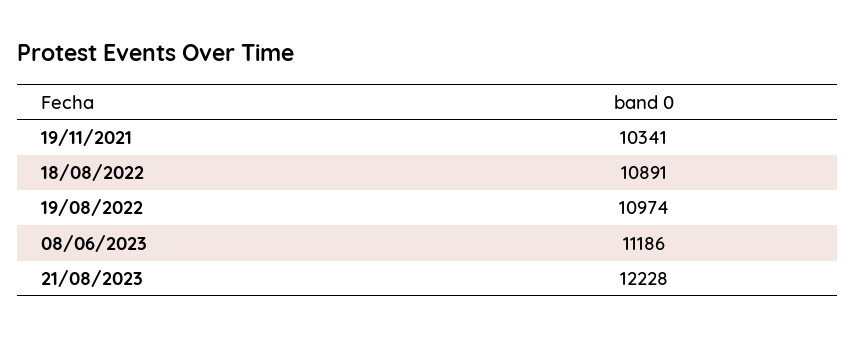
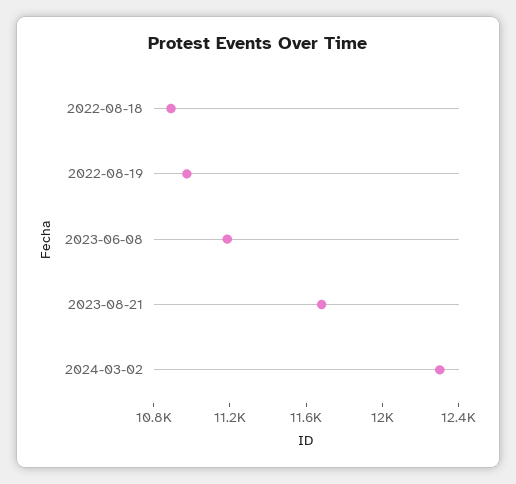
19/11/2021: 10341 -> none
21/08/2023: 12228 -> 11700
2024-03-02: none -> 12300

